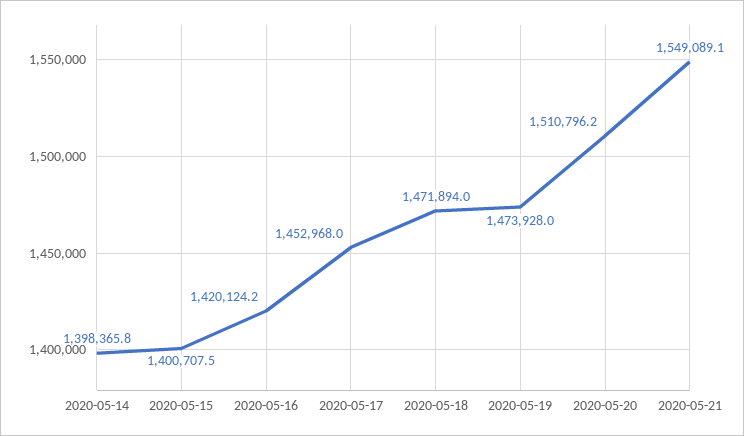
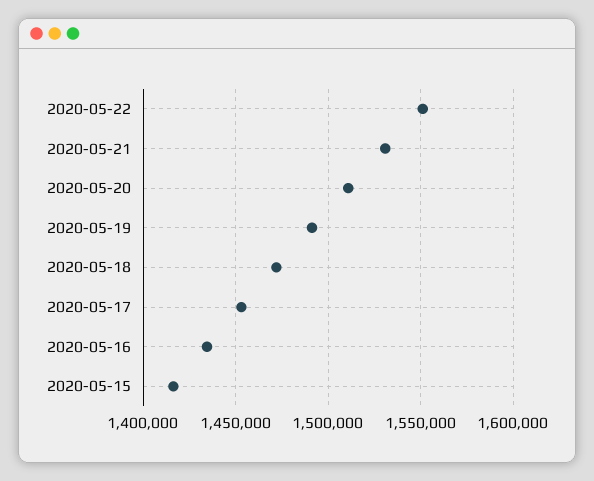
2020-05-14: 1398365.8 -> none
2020-05-15: 1400707.5 -> 1415000
2020-05-16: 1420124.2 -> 1435000
2020-05-19: 1473928 -> 1490000
2020-05-21: 1549089.1 -> 1530000
2020-05-22: none -> 1550000

